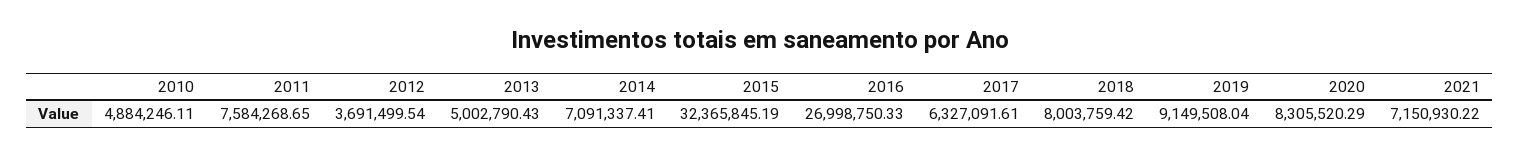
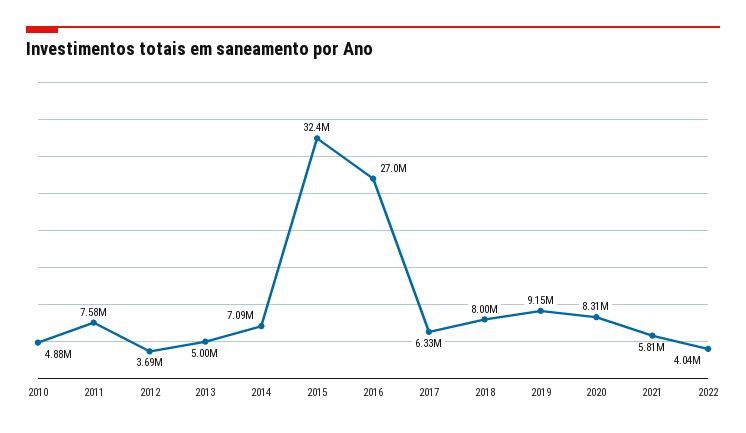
2021: 7150930.22 -> 5810000
2022: none -> 4040000

